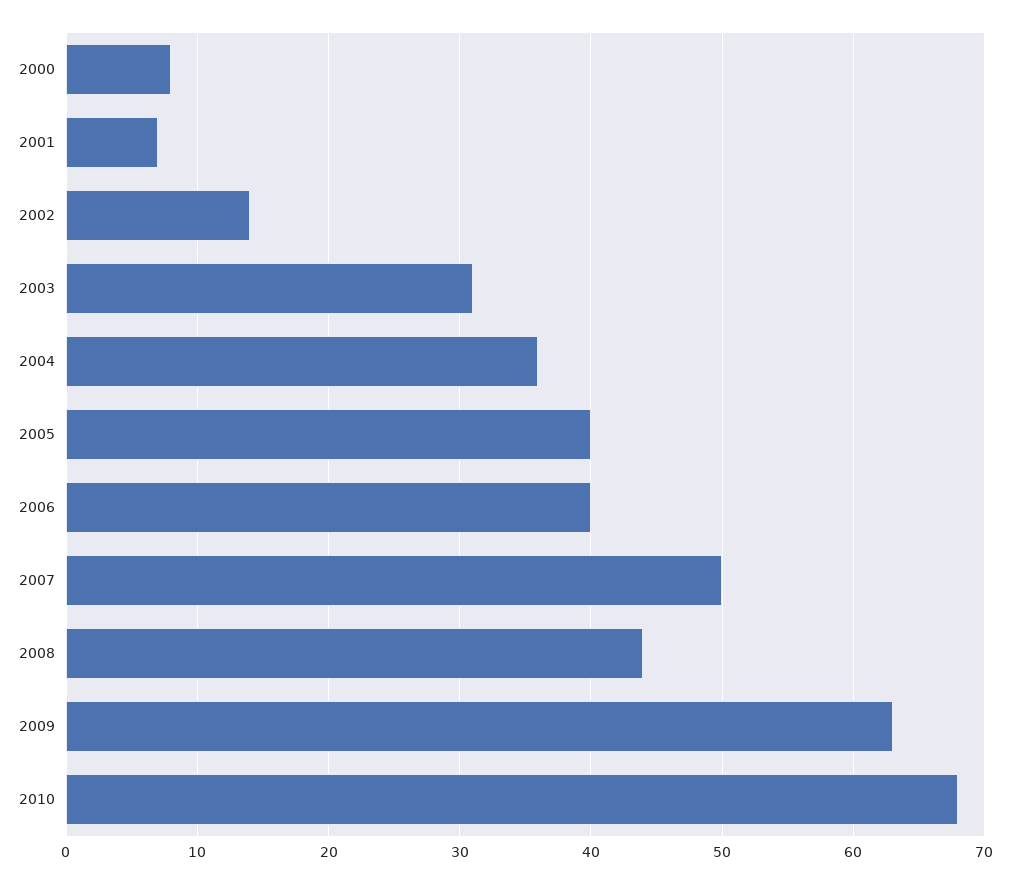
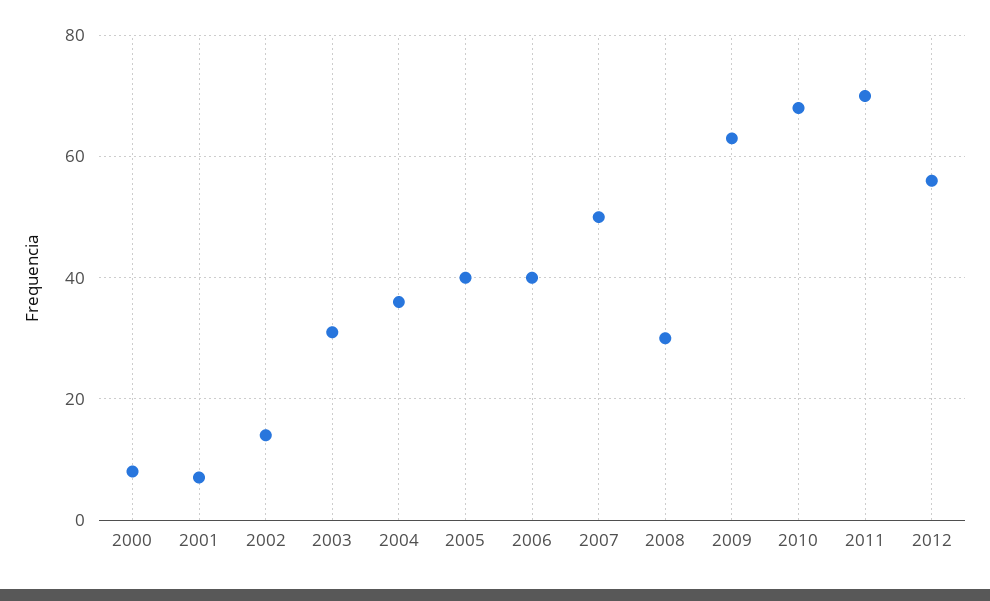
2008: 44 -> 30
2011: none -> 70
2012: none -> 55

